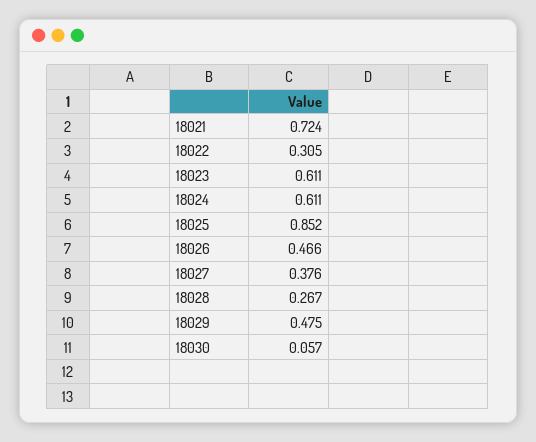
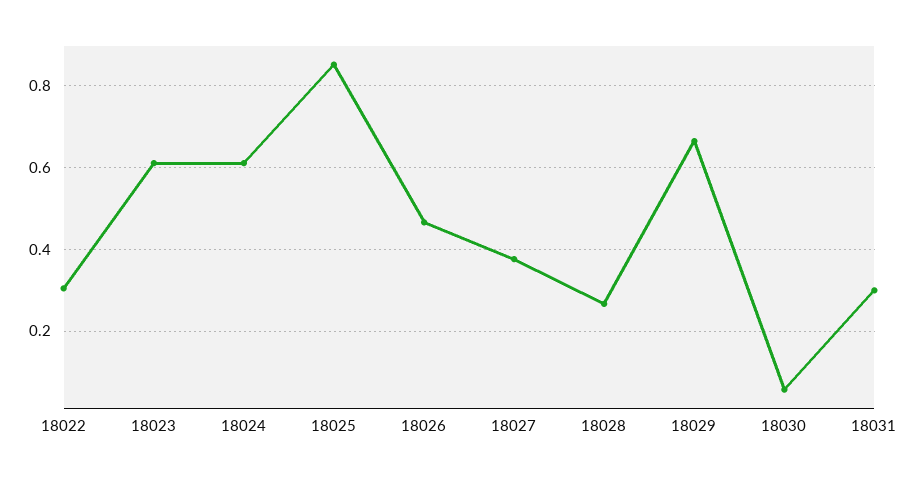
18021: 0.724 -> none
18029: 0.475 -> 0.66
18031: none -> 0.3

